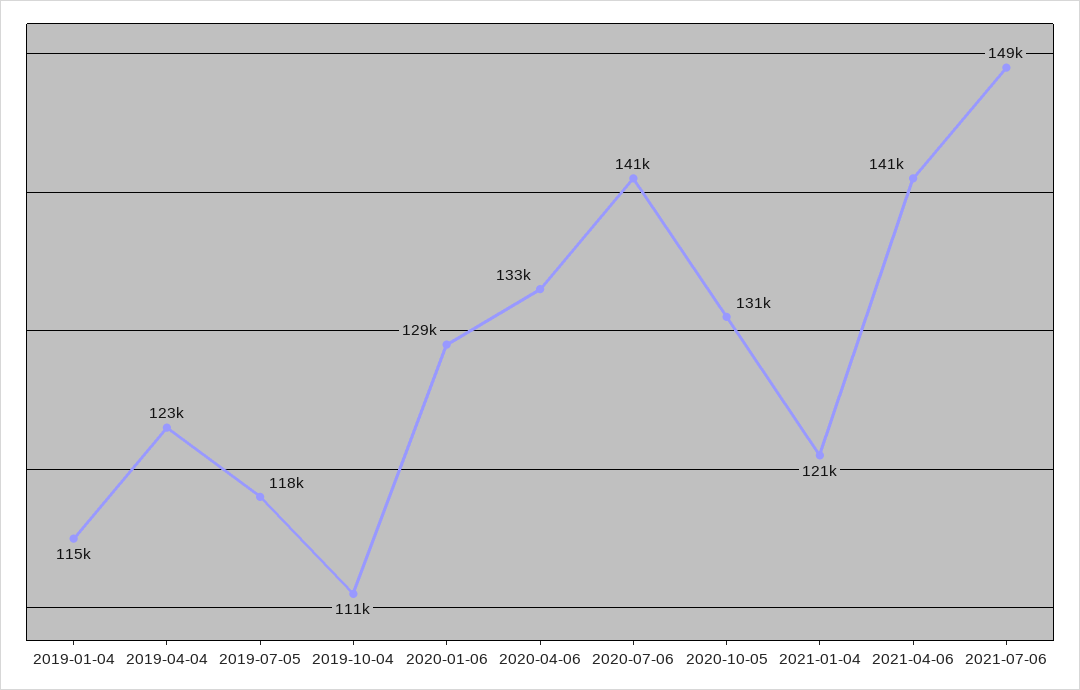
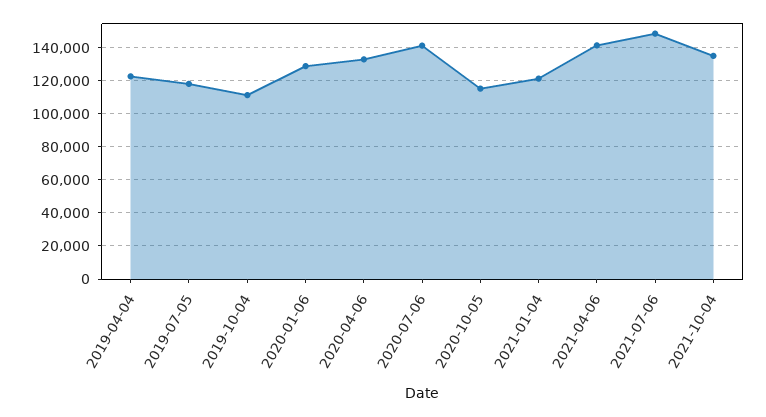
2019-01-04: 115000 -> none
2020-10-05: 131000 -> 115000
2021-10-04: none -> 135000

